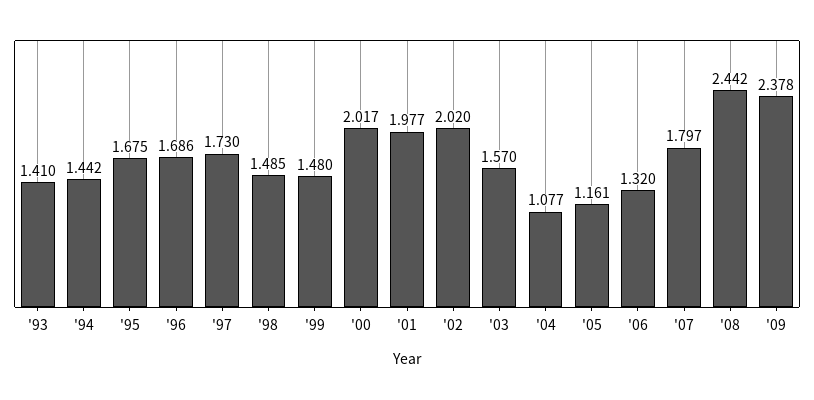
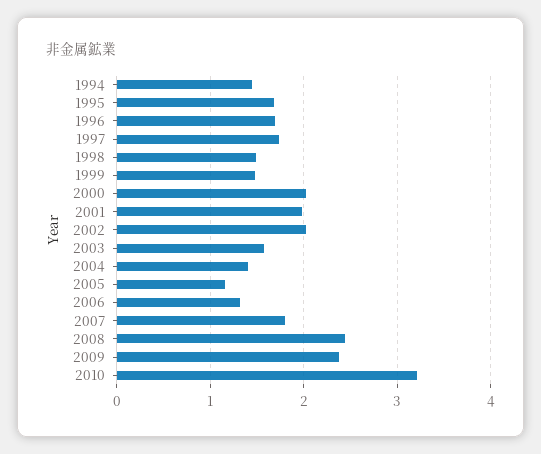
'93: 1.41 -> none
'04: 1.077 -> 1.4
2010: none -> 3.2

